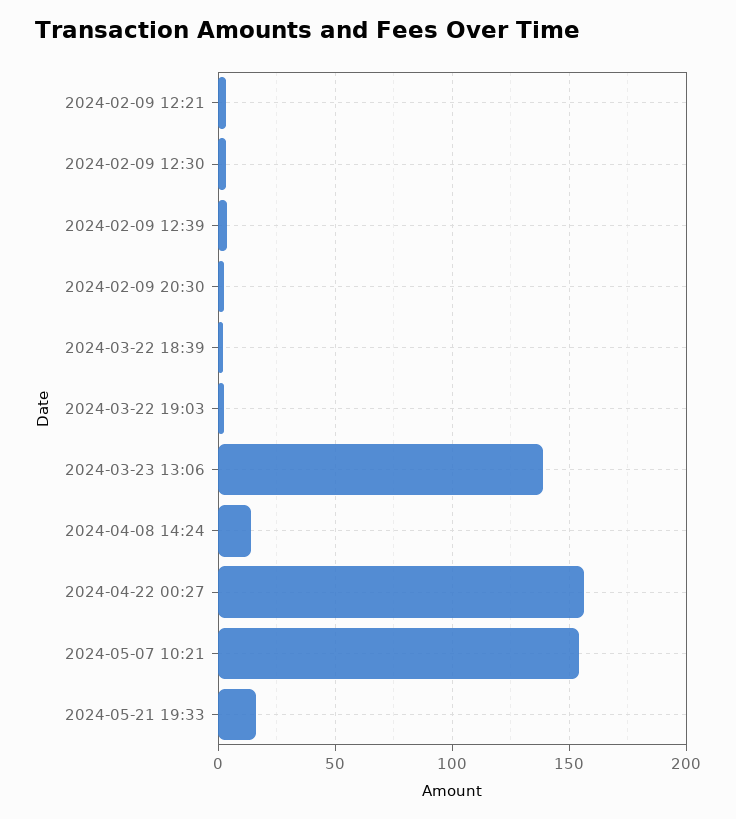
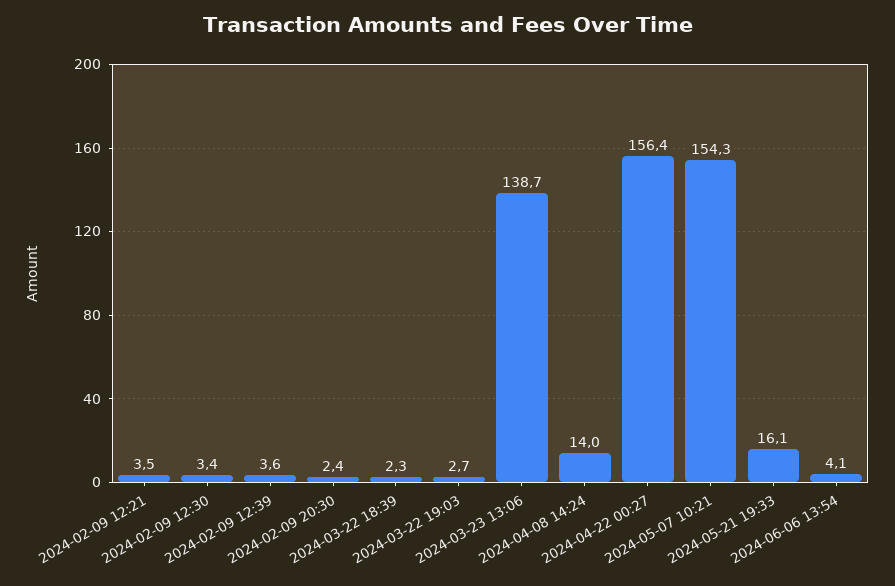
2024-06-06 13:54: none -> 4.1

